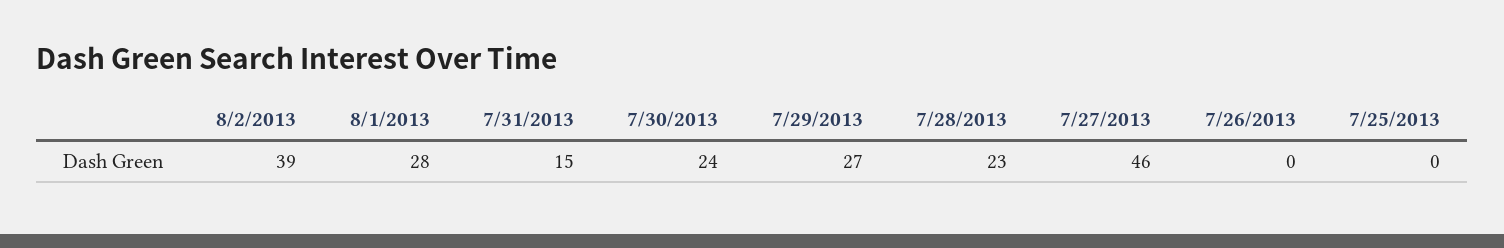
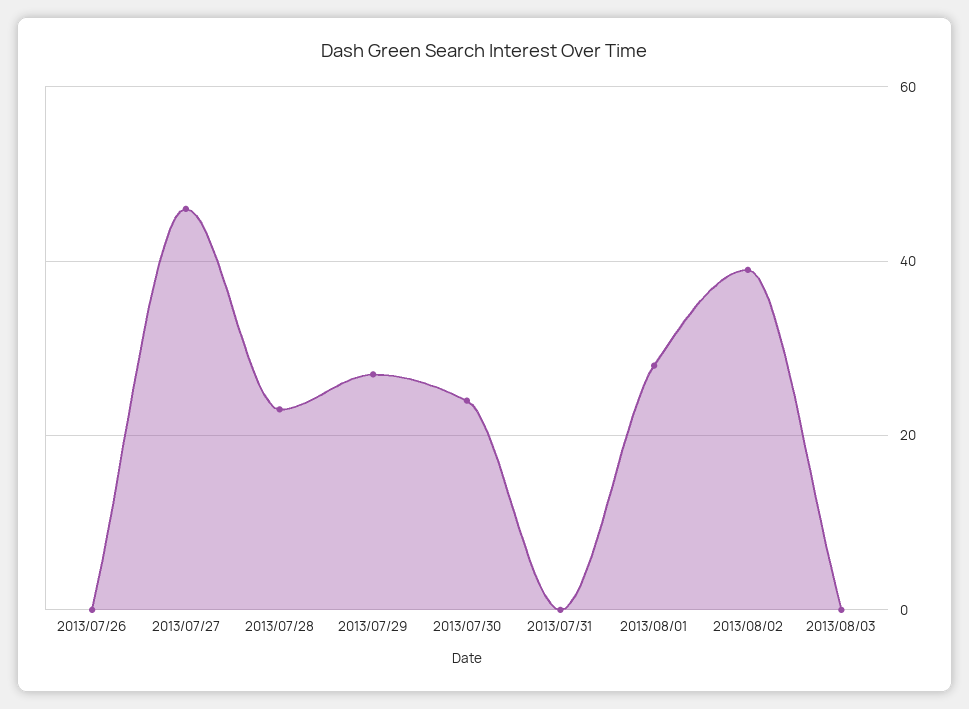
7/31/2013: 15 -> 0
7/25/2013: 0 -> none
2013/08/03: none -> 0

